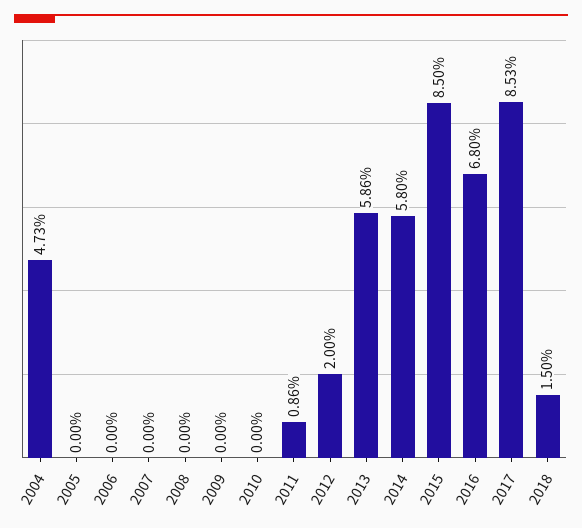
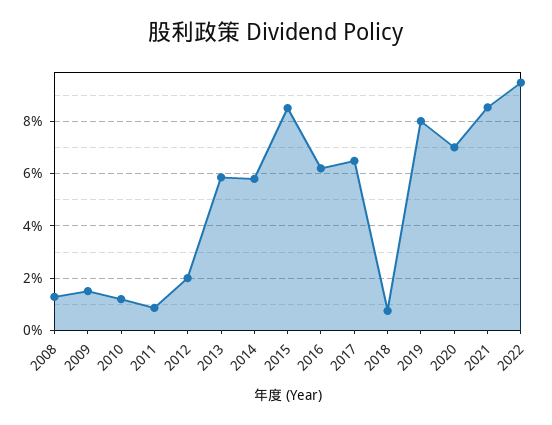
2004: 4.73 -> none
2005: 0 -> none
2006: 0 -> none
2007: 0 -> none
2008: 0 -> 1.25
2009: 0 -> 1.5
2010: 0 -> 1.25
2016: 6.8 -> 6.25
2017: 8.53 -> 6.5
2018: 1.5 -> 0.75
2019: none -> 8
2020: none -> 7
2021: none -> 8.5
2022: none -> 9.5

